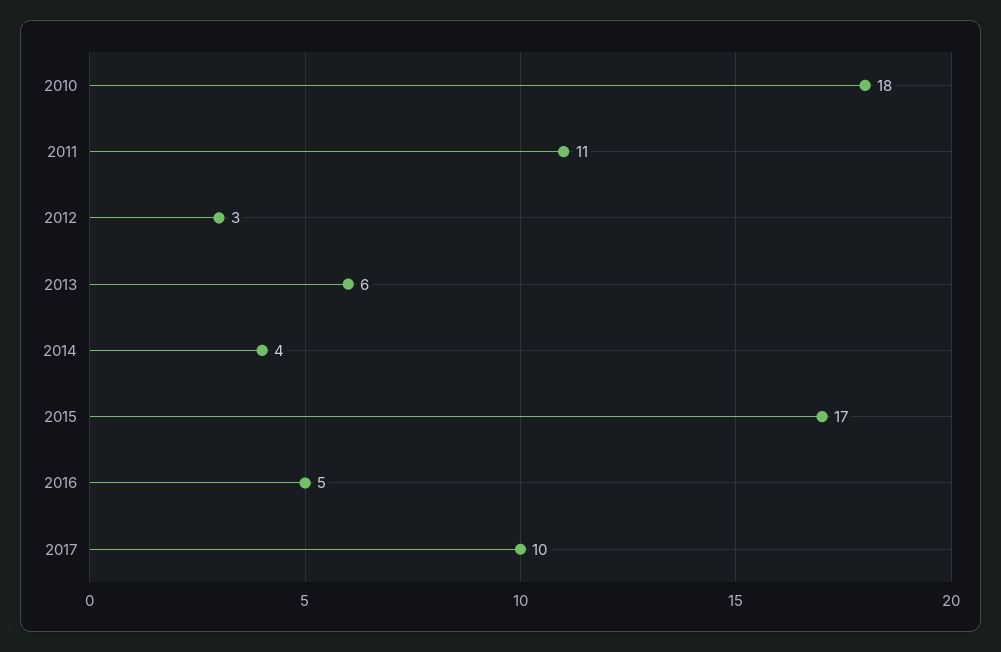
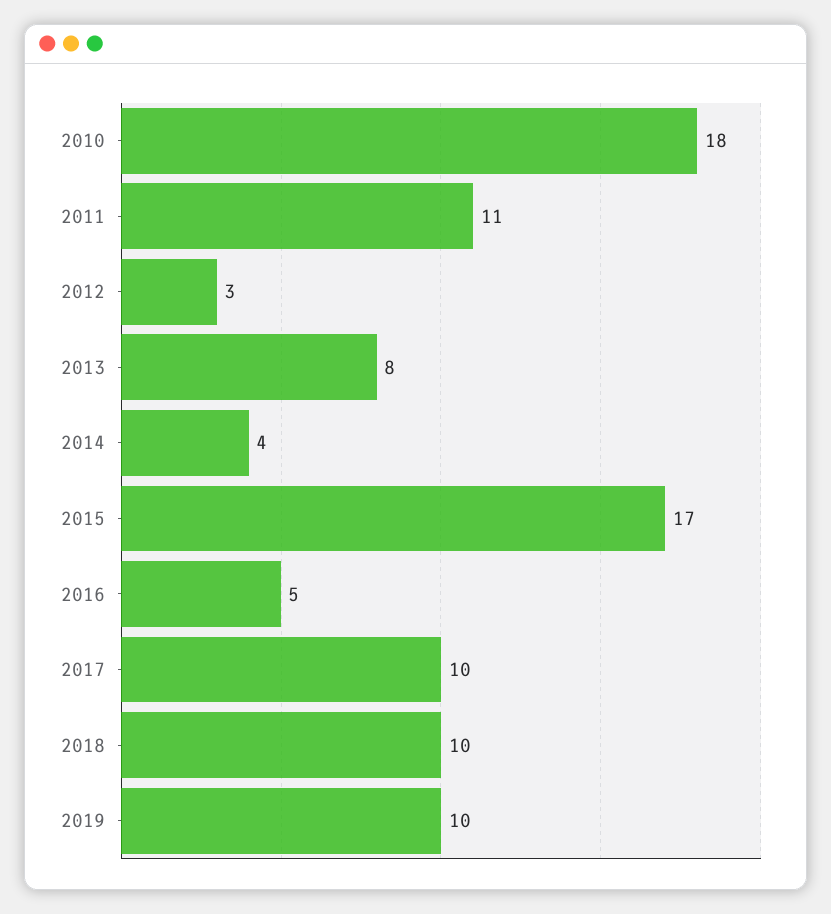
2013: 6 -> 8
2018: none -> 10
2019: none -> 10

